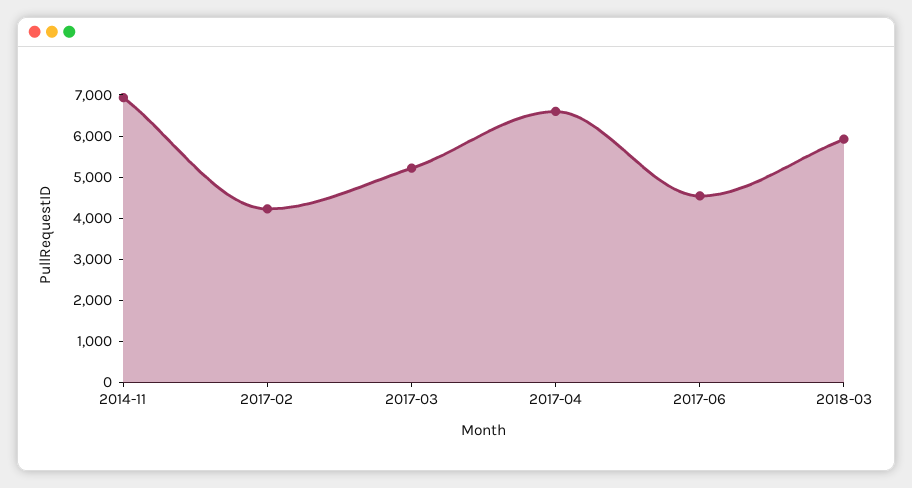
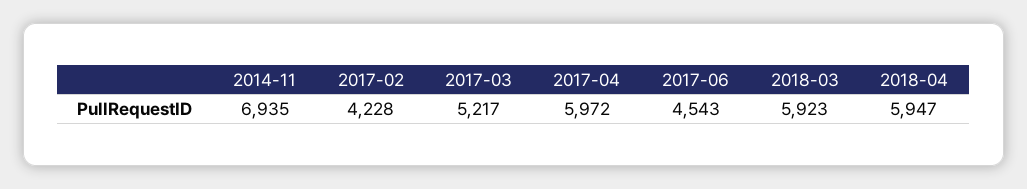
2017-04: 6600 -> 5972
2018-04: none -> 5947

